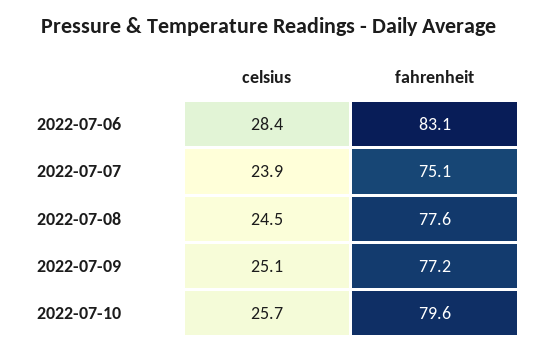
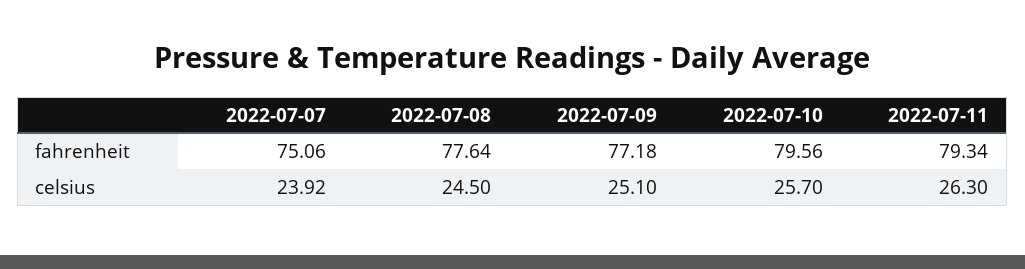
celsius, 2022-07-06: 28.4 -> none
fahrenheit, 2022-07-06: 83.1 -> none
fahrenheit, 2022-07-11: none -> 79.34
celsius, 2022-07-11: none -> 26.3

